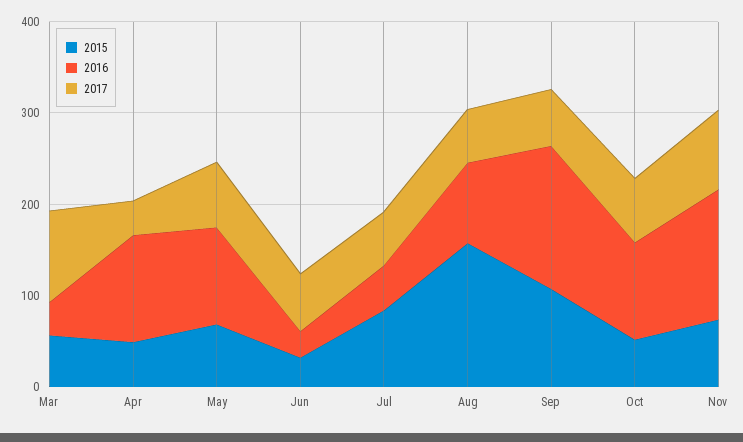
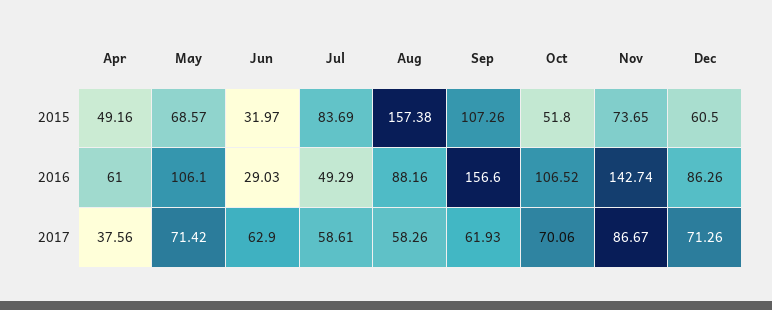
2015, Mar: 60 -> none
2016, Mar: 40 -> none
2017, Mar: 100 -> none
2016, Apr: 120 -> 61
2015, Dec: none -> 60.5
2016, Dec: none -> 86.26
2017, Dec: none -> 71.26

